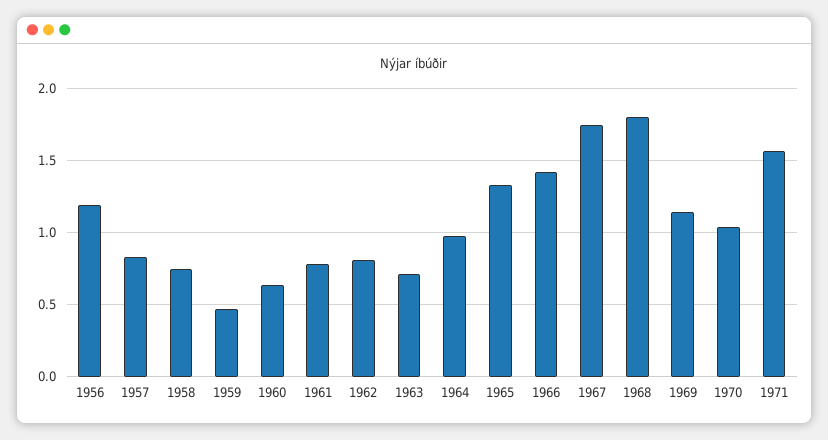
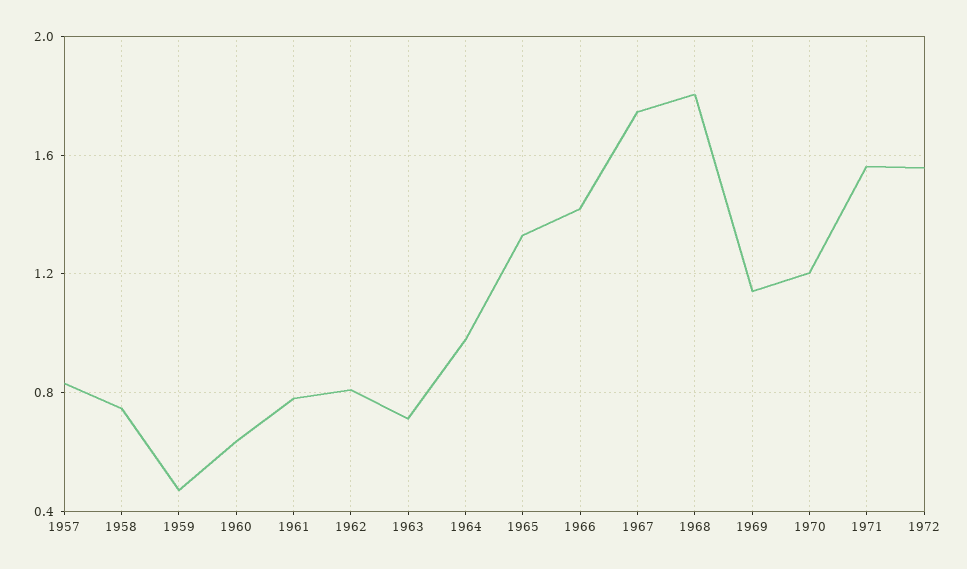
1956: 1.2 -> none
1970: 1.05 -> 1.2
1972: none -> 1.55

